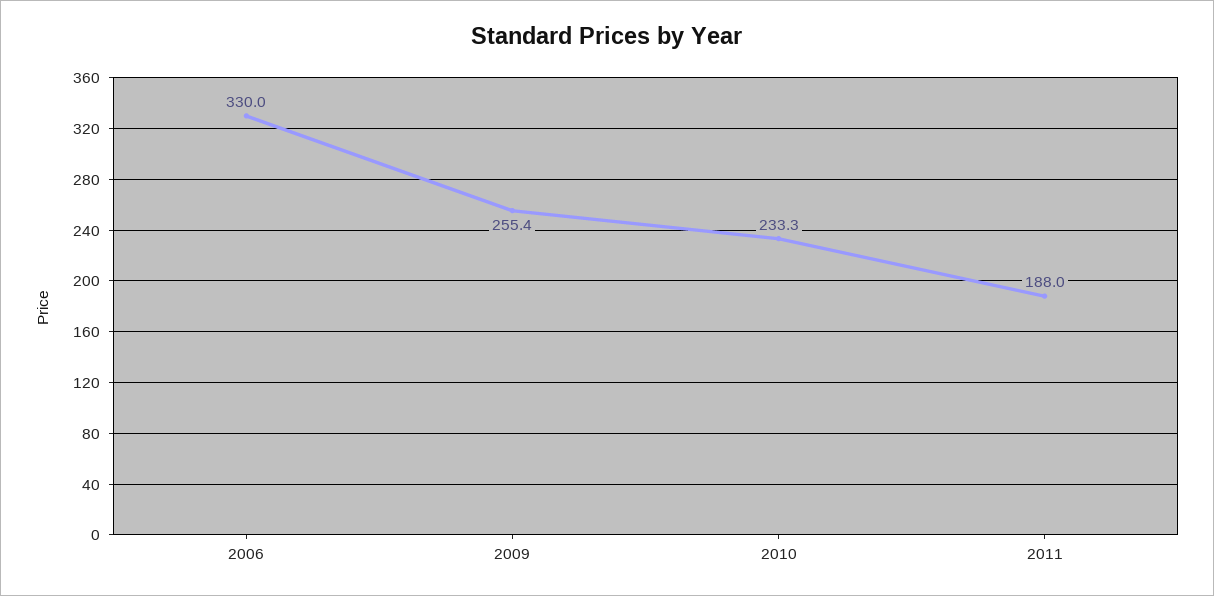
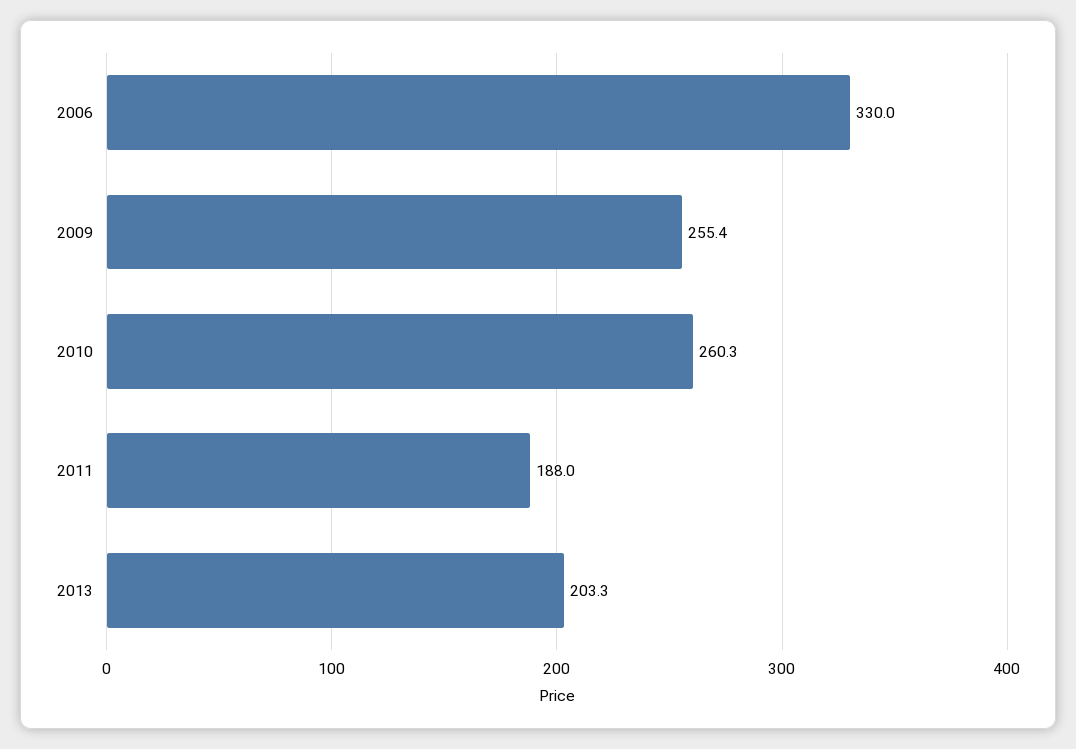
2010: 233.3 -> 260.3
2013: none -> 203.3

